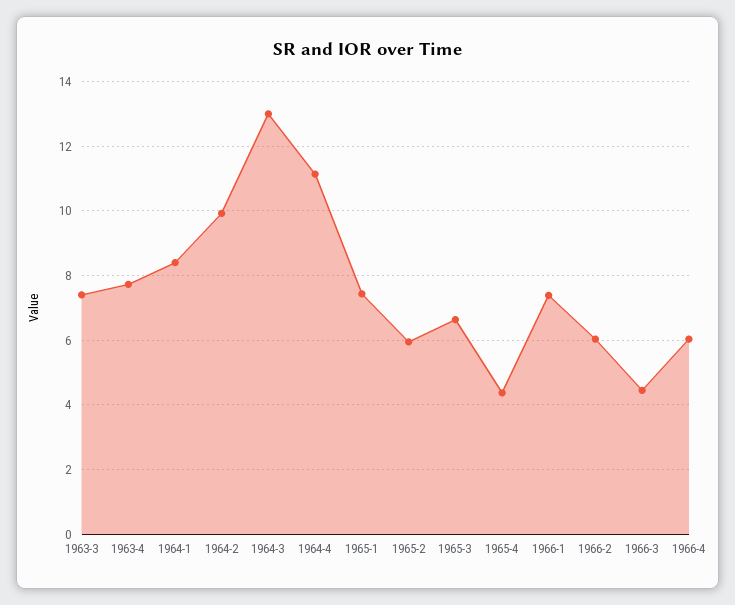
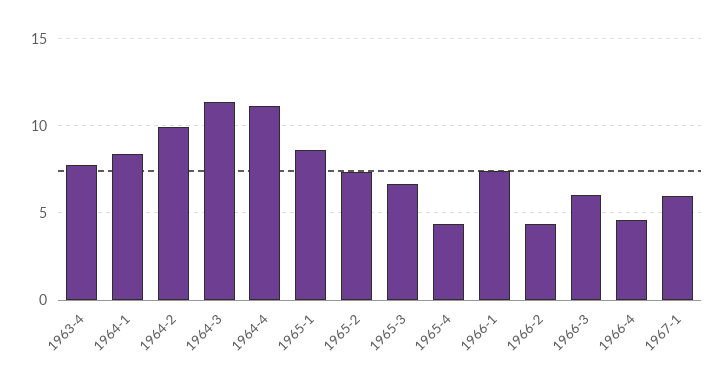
1963-3: 7.4 -> none
1964-3: 13 -> 11.5
1965-1: 7.4 -> 8.5
1965-2: 6 -> 7.5
1966-2: 6 -> 4.5
1966-3: 4.4 -> 6
1966-4: 6 -> 4.5
1967-1: none -> 6

